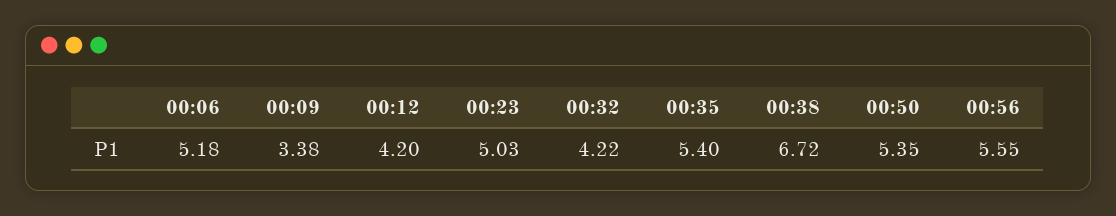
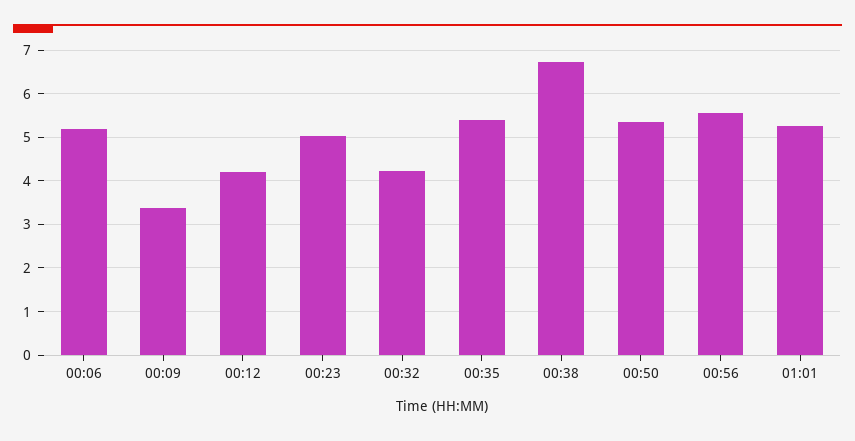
01:01: none -> 5.2

